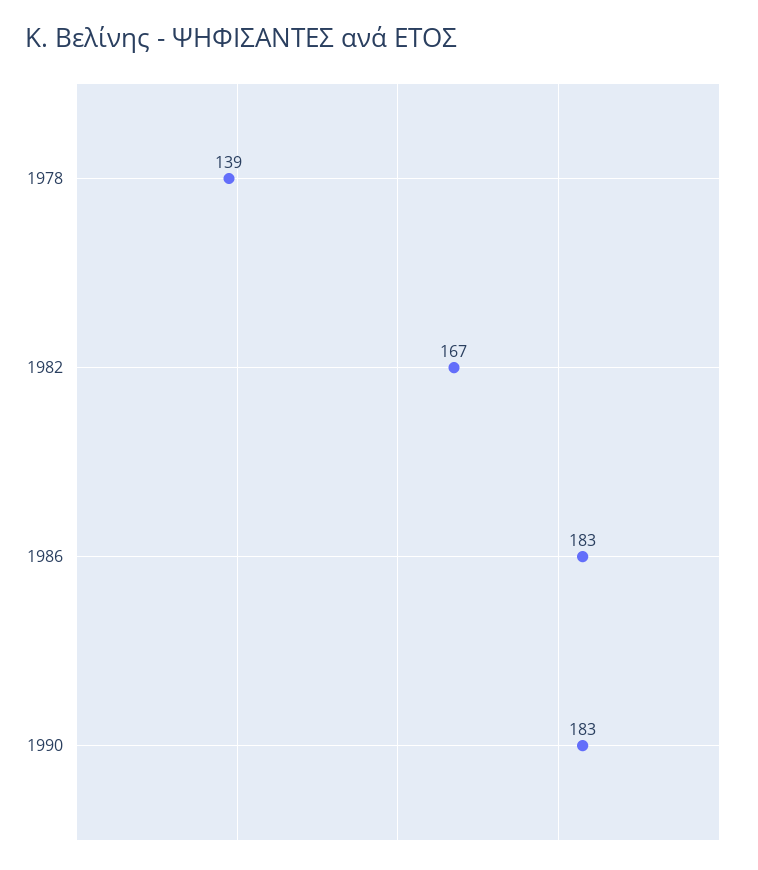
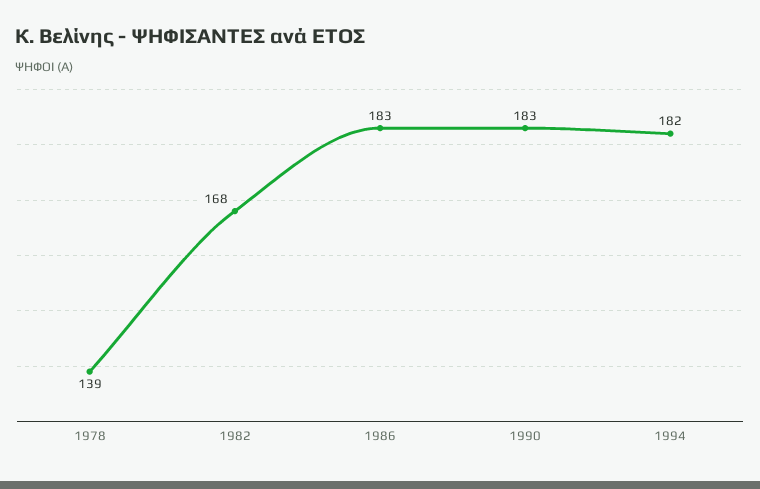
1982: 167 -> 168
1994: none -> 182

